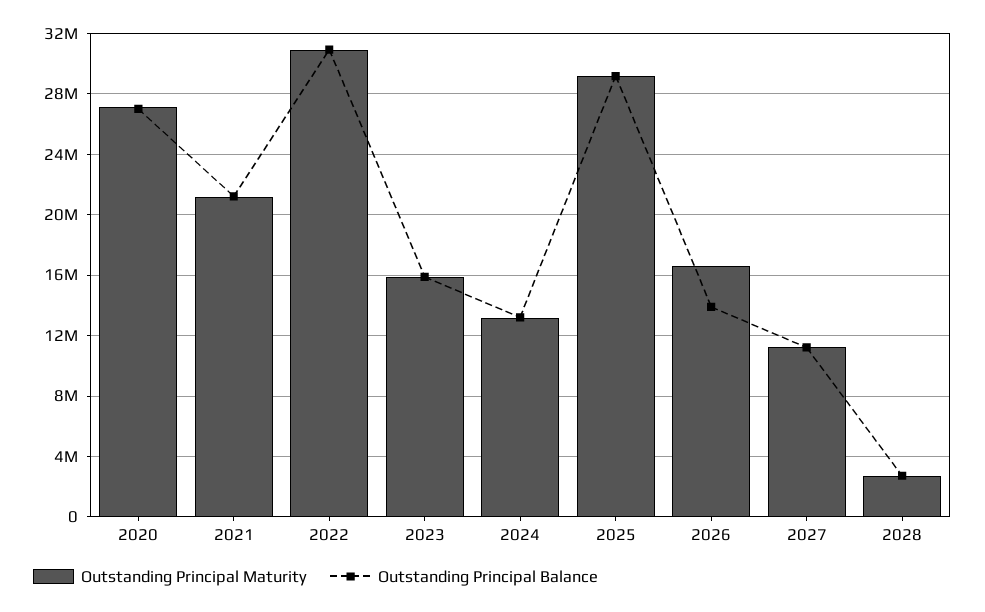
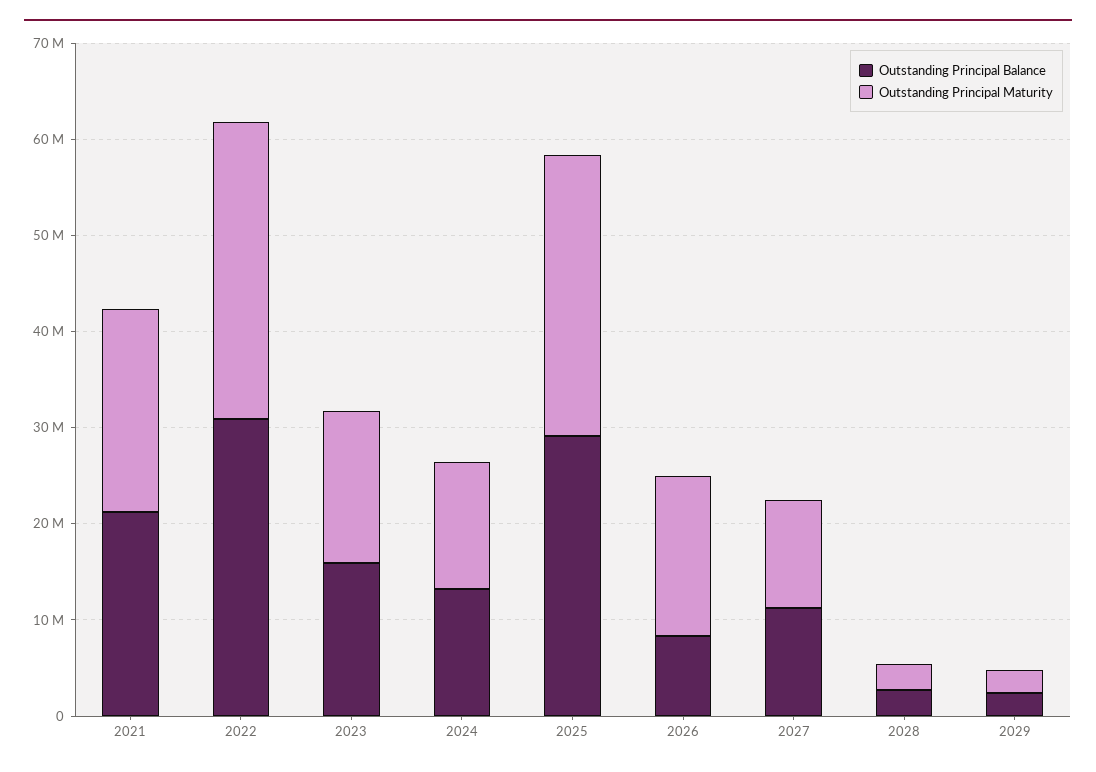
Outstanding Principal Maturity, 2020: 27000000 -> none
Outstanding Principal Balance, 2020: 27000000 -> none
Outstanding Principal Balance, 2026: 14000000 -> 8000000
Outstanding Principal Balance, 2029: none -> 2000000
Outstanding Principal Maturity, 2029: none -> 2000000

